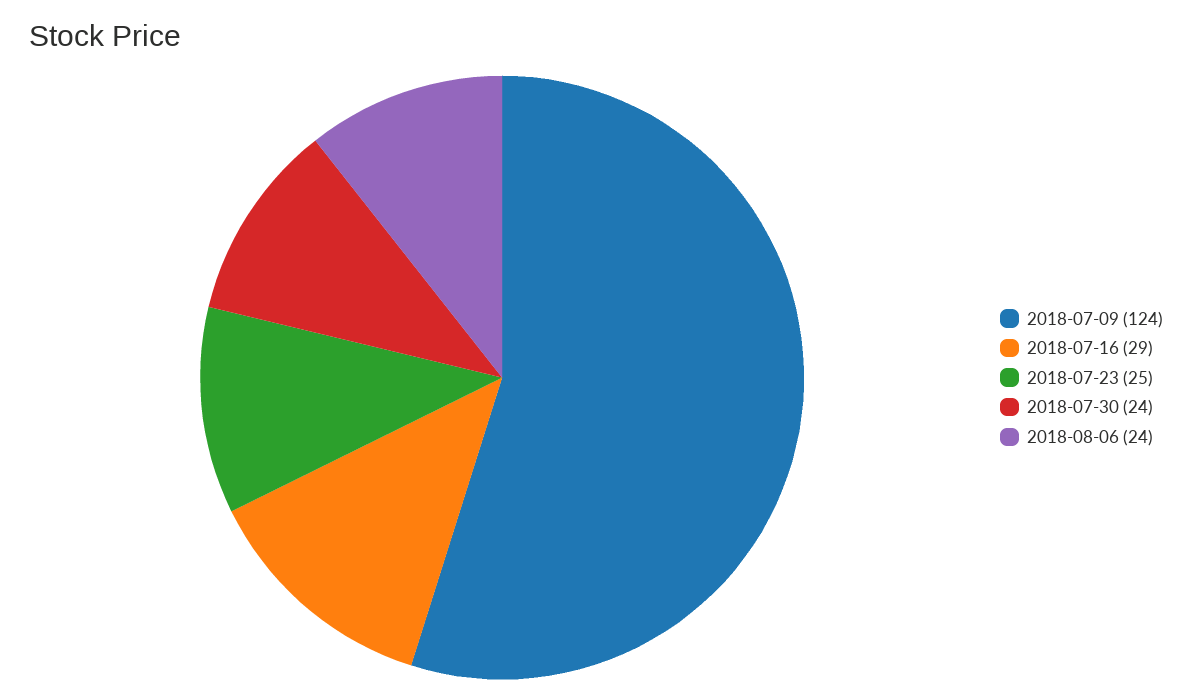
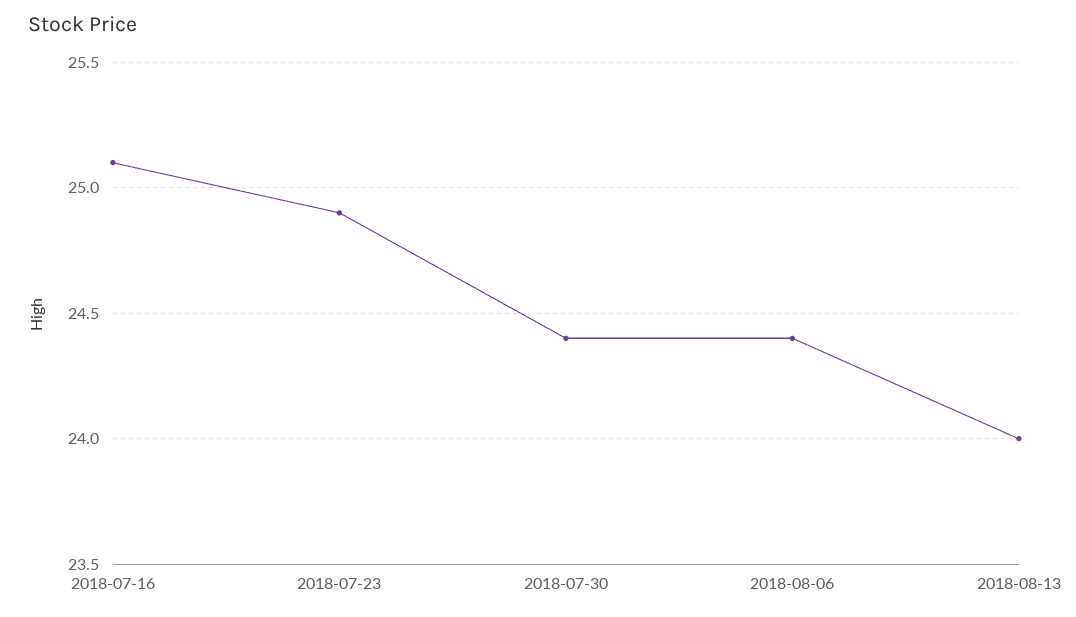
2018-07-09: 124 -> none
2018-07-16: 29 -> 25.1
2018-08-13: none -> 24

